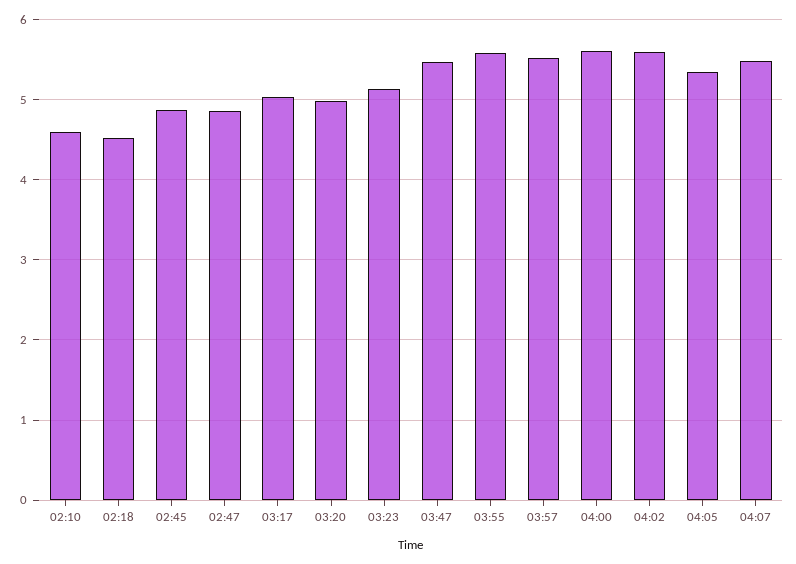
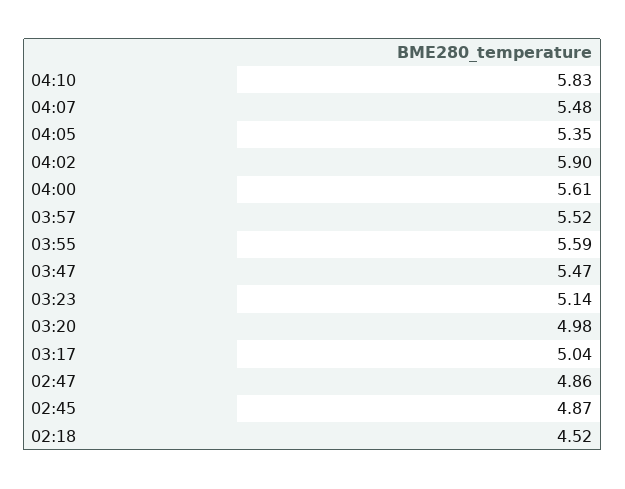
02:10: 4.6 -> none
04:02: 5.6 -> 5.9
04:10: none -> 5.83

